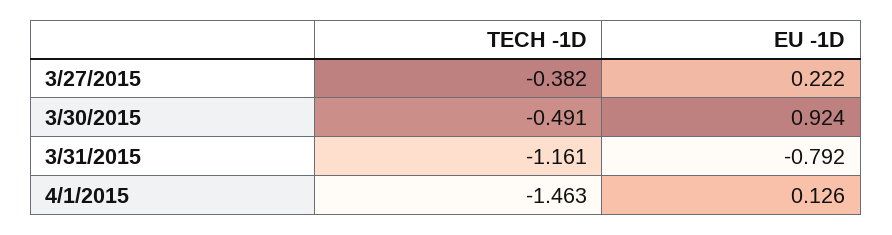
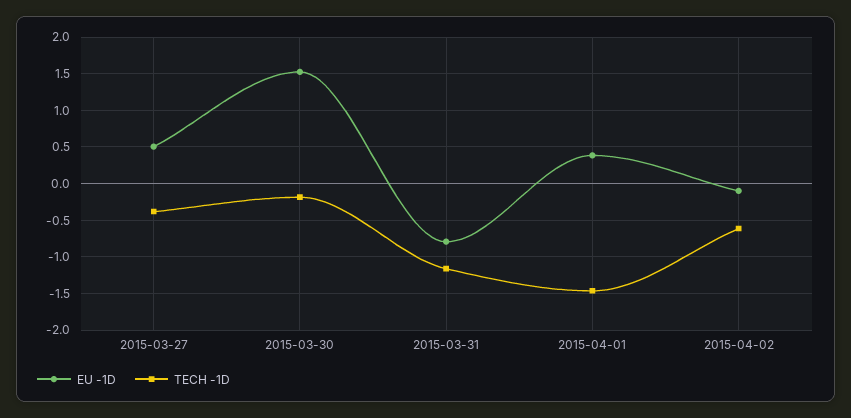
EU -1D, 3/27/2015: 0.222 -> 0.5
TECH -1D, 3/30/2015: -0.491 -> -0.2
EU -1D, 3/30/2015: 0.924 -> 1.5
EU -1D, 4/1/2015: 0.126 -> 0.4
EU -1D, 2015-04-02: none -> -0.1
TECH -1D, 2015-04-02: none -> -0.6

